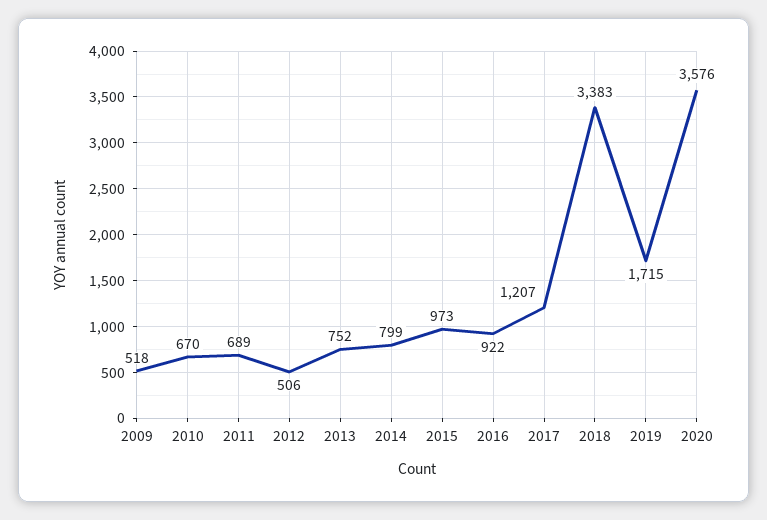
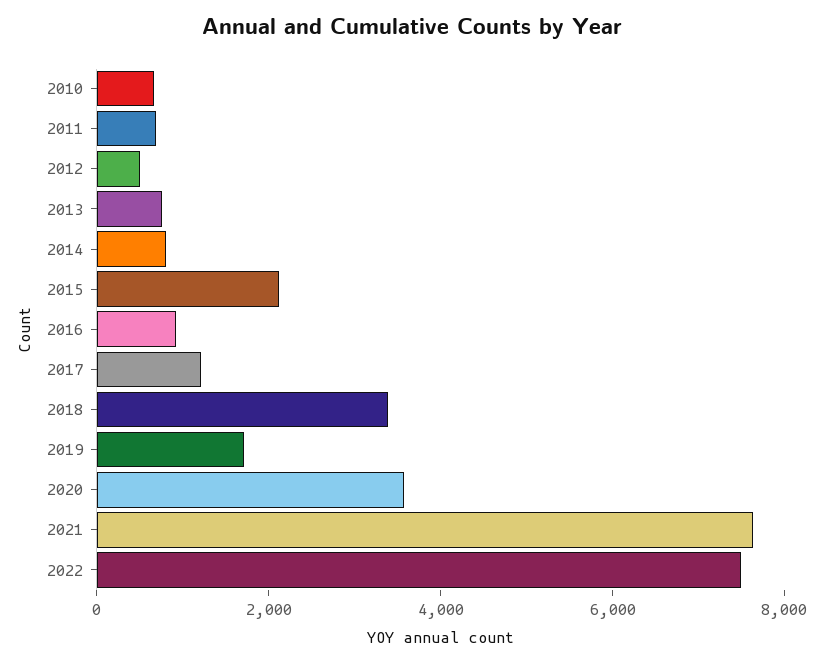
2009: 518 -> none
2015: 973 -> 2000
2021: none -> 7500
2022: none -> 7500

